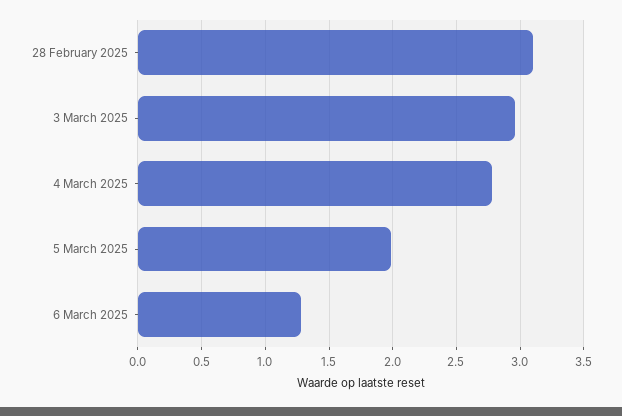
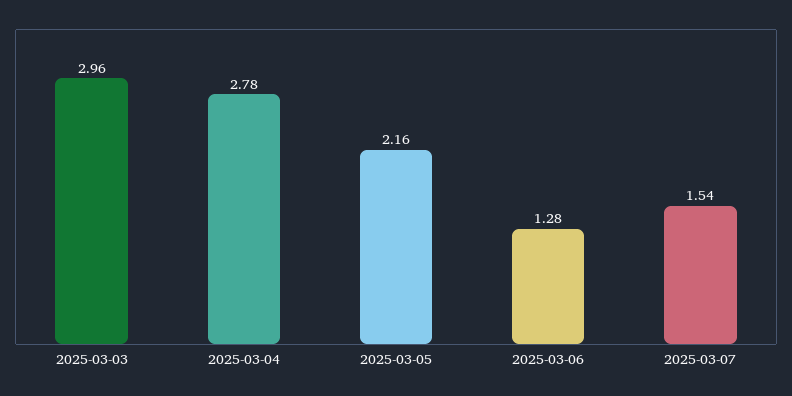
28 February 2025: 3.1 -> none
5 March 2025: 2 -> 2.16
2025-03-07: none -> 1.54

